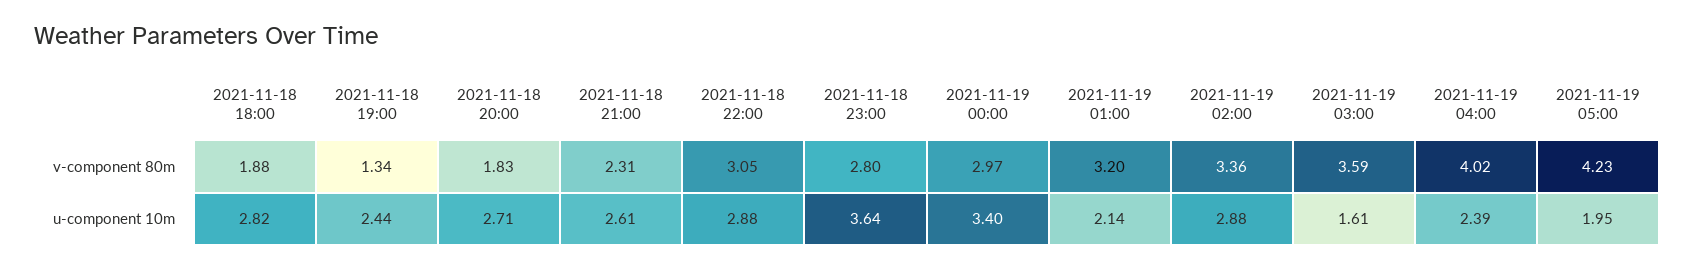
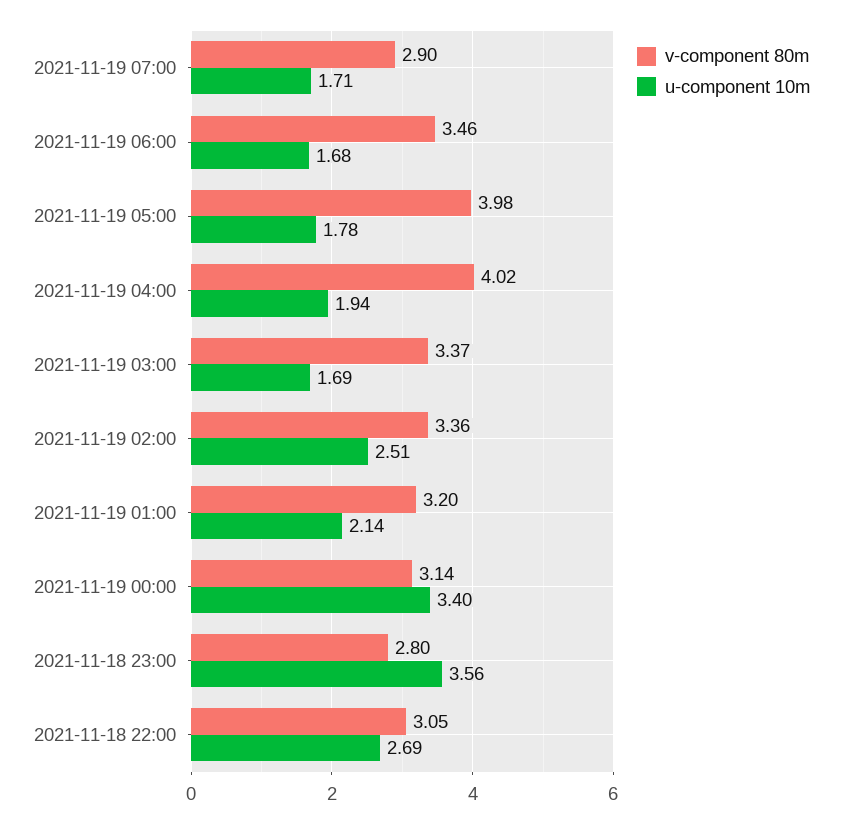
v-component 80m, 2021-11-18 18:00: 1.88 -> none
v-component 80m, 2021-11-18 19:00: 1.34 -> none
v-component 80m, 2021-11-18 20:00: 1.83 -> none
v-component 80m, 2021-11-18 21:00: 2.31 -> none
v-component 80m, 2021-11-19 00:00: 2.97 -> 3.14
v-component 80m, 2021-11-19 03:00: 3.59 -> 3.37
v-component 80m, 2021-11-19 05:00: 4.23 -> 3.98
u-component 10m, 2021-11-18 18:00: 2.82 -> none
u-component 10m, 2021-11-18 19:00: 2.44 -> none
u-component 10m, 2021-11-18 20:00: 2.71 -> none
u-component 10m, 2021-11-18 21:00: 2.61 -> none
u-component 10m, 2021-11-18 22:00: 2.88 -> 2.69
u-component 10m, 2021-11-18 23:00: 3.64 -> 3.56
u-component 10m, 2021-11-19 02:00: 2.88 -> 2.51
u-component 10m, 2021-11-19 03:00: 1.61 -> 1.69
u-component 10m, 2021-11-19 04:00: 2.39 -> 1.94
u-component 10m, 2021-11-19 05:00: 1.95 -> 1.78
v-component 80m, 2021-11-19 07:00: none -> 2.9
u-component 10m, 2021-11-19 07:00: none -> 1.71
v-component 80m, 2021-11-19 06:00: none -> 3.46
u-component 10m, 2021-11-19 06:00: none -> 1.68

